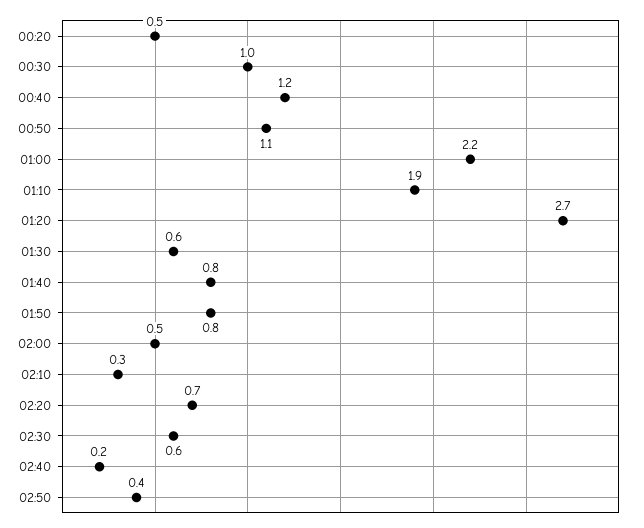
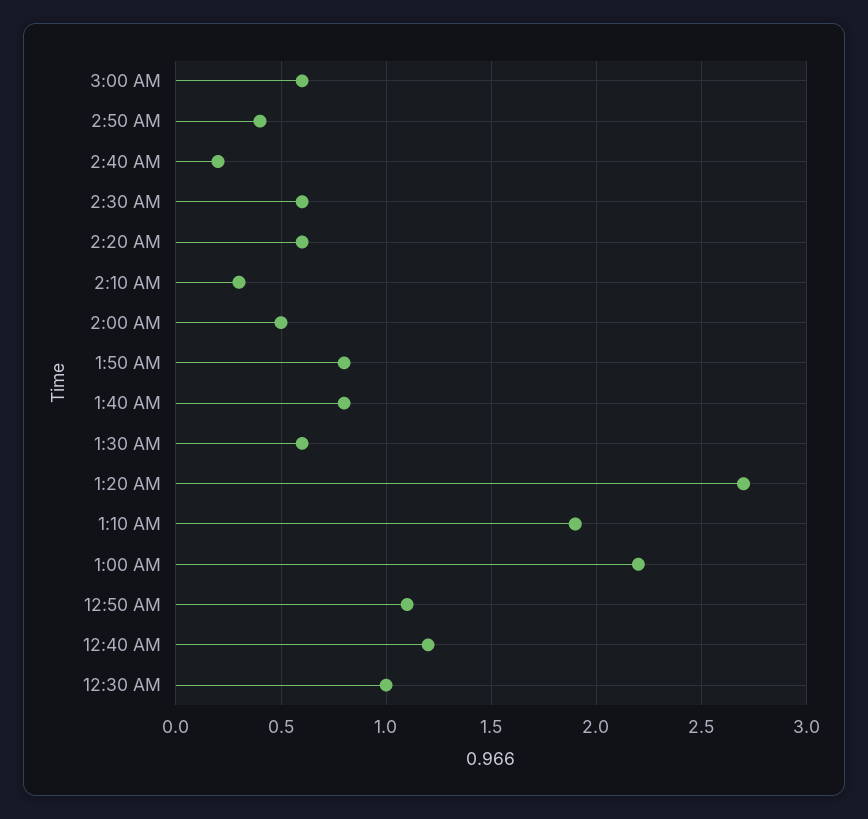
00:20: 0.5 -> none
02:20: 0.7 -> 0.6
3:00 AM: none -> 0.6

